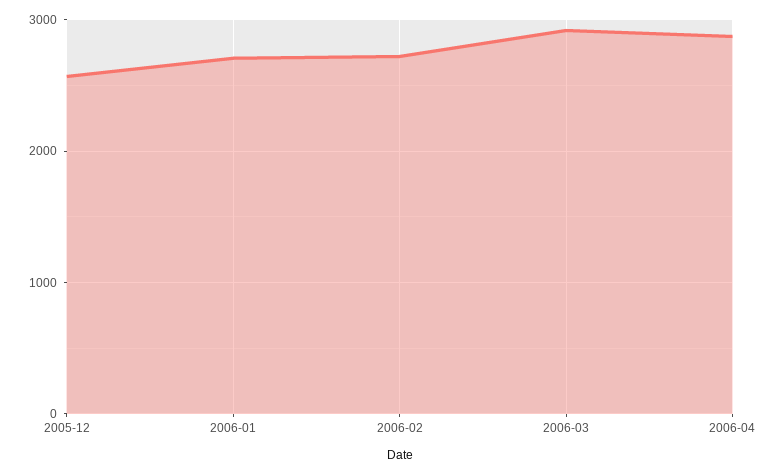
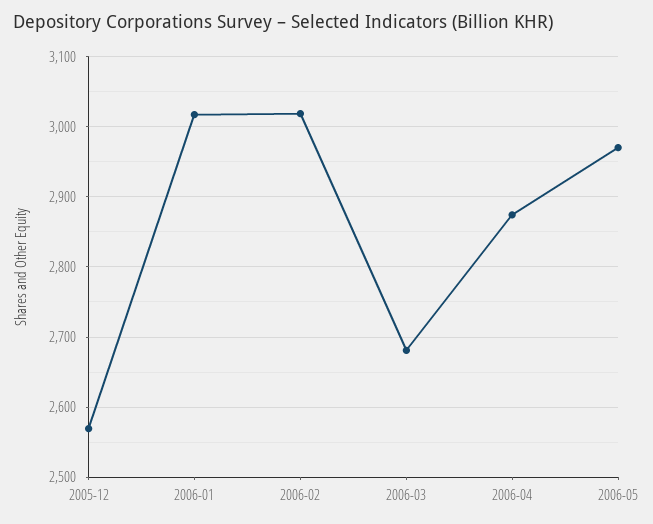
2006-01: 2700 -> 3020
2006-02: 2700 -> 3020
2006-03: 2900 -> 2680
2006-05: none -> 2970

